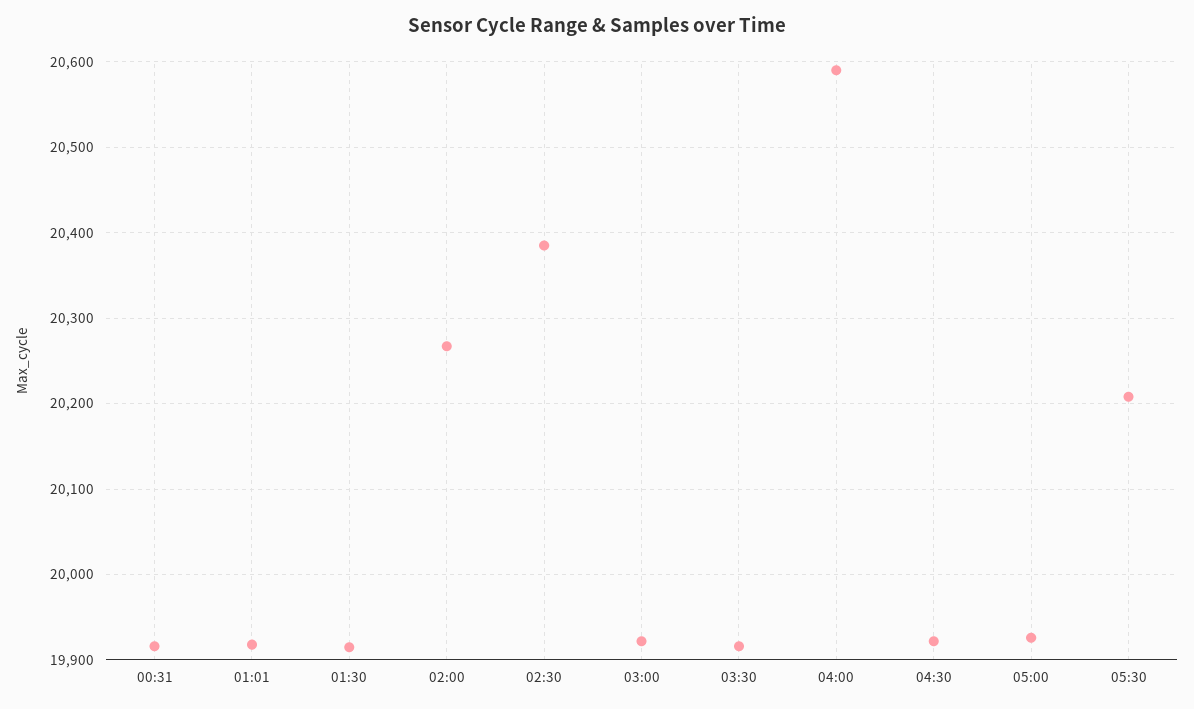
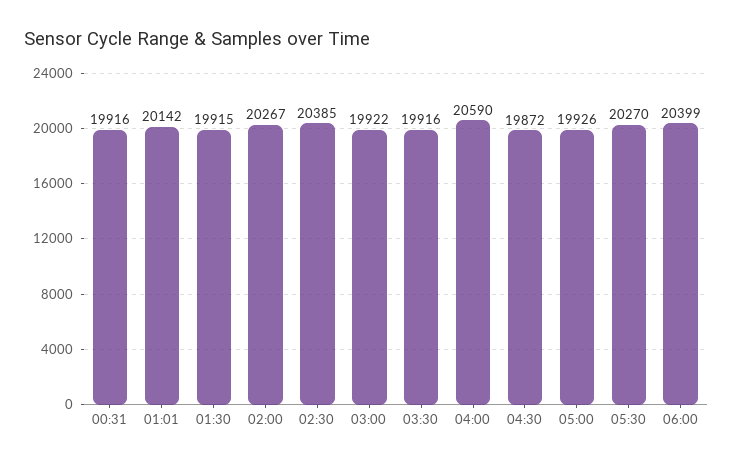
01:01: 19920 -> 20142
04:30: 19920 -> 19872
05:30: 20210 -> 20270
06:00: none -> 20399

